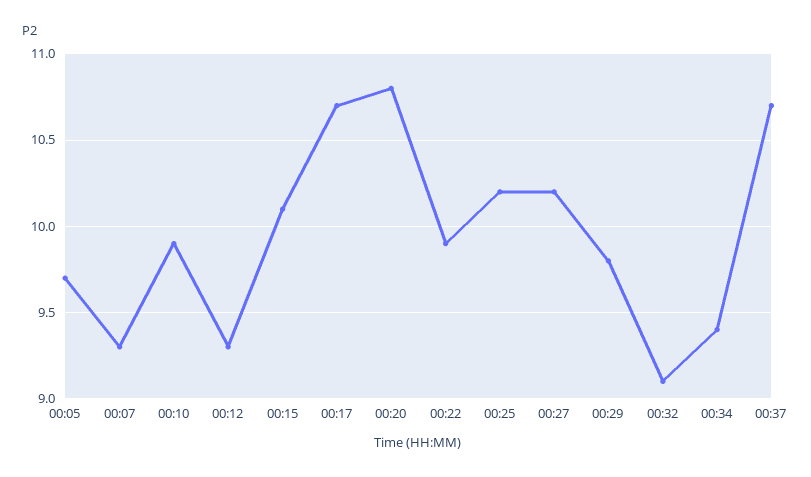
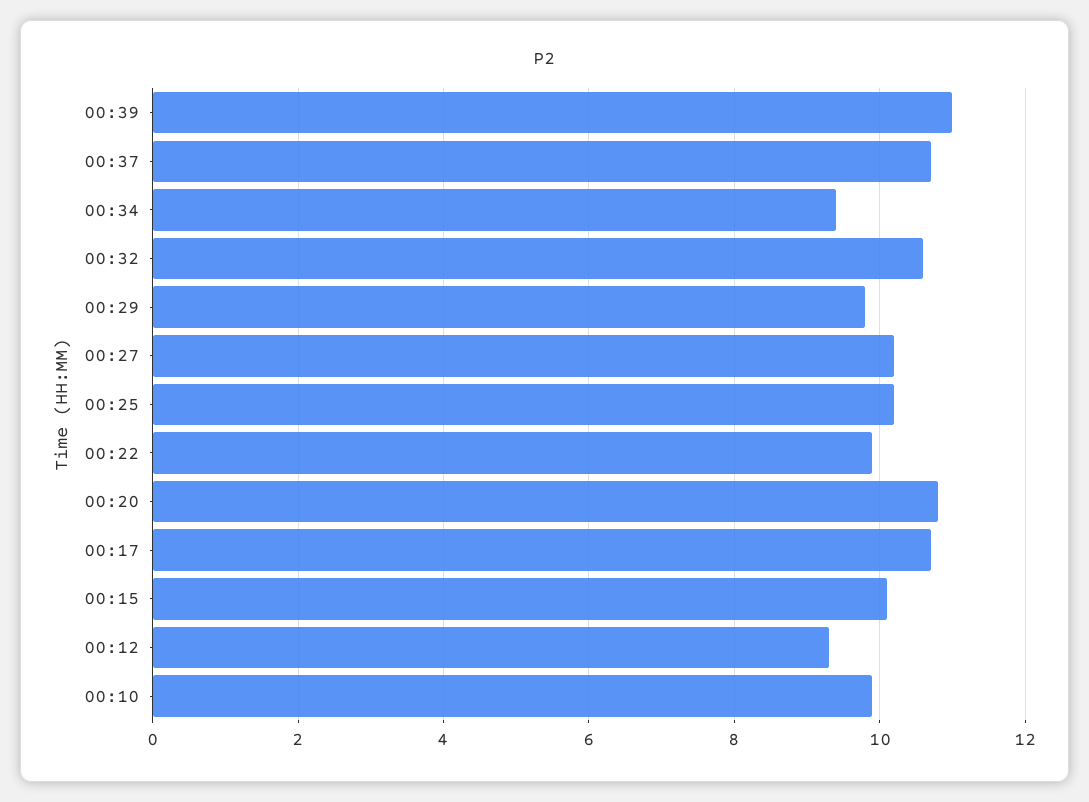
00:05: 9.7 -> none
00:07: 9.3 -> none
00:32: 9.1 -> 10.5
00:39: none -> 11

